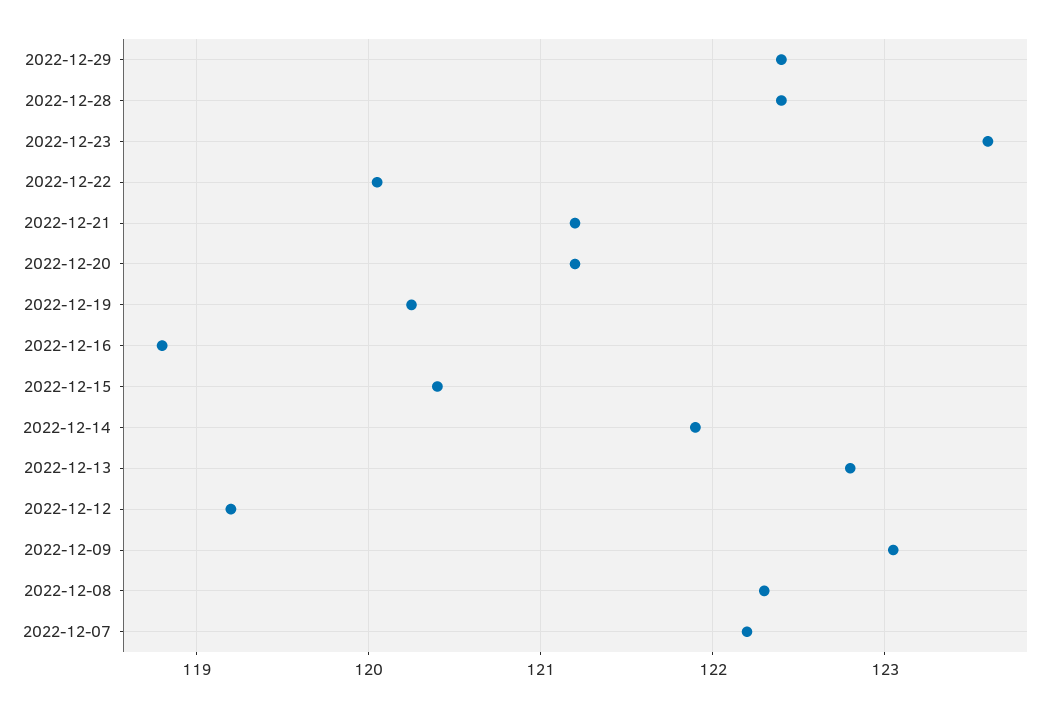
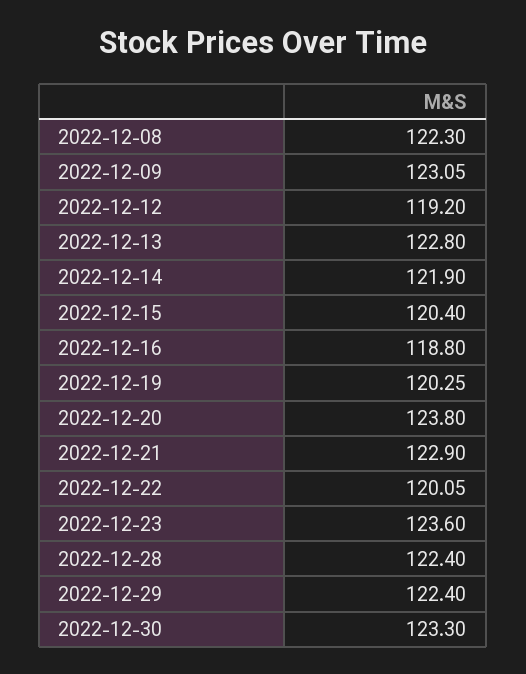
2022-12-21: 121.2 -> 122.9
2022-12-20: 121.2 -> 123.8
2022-12-07: 122.2 -> none
2022-12-30: none -> 123.3

